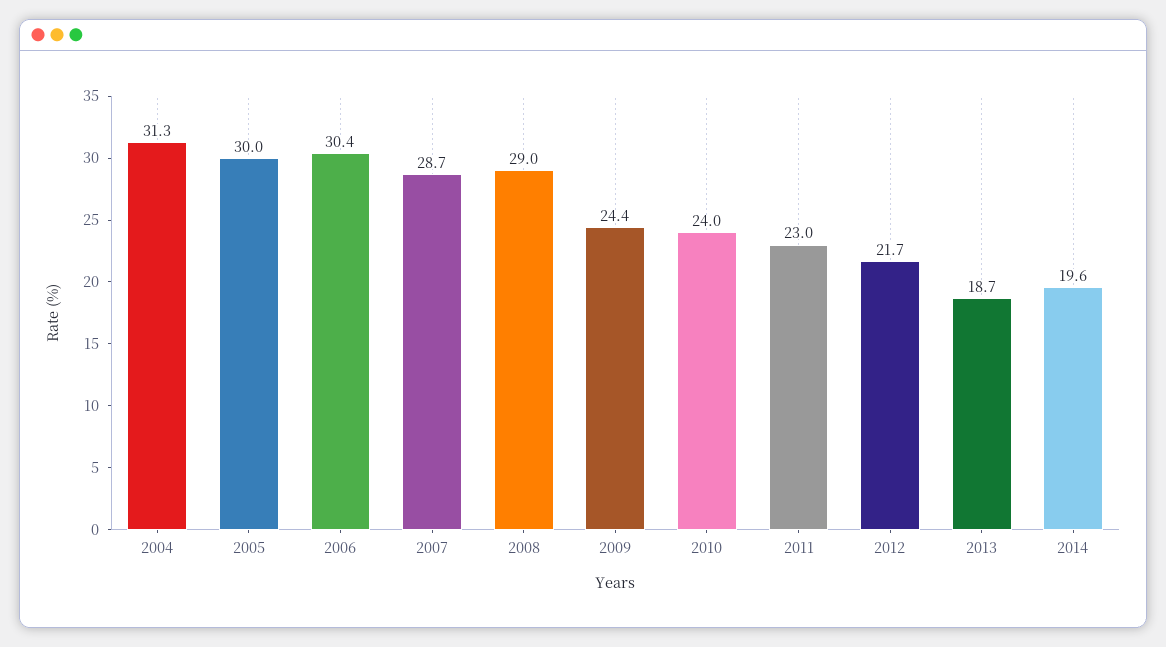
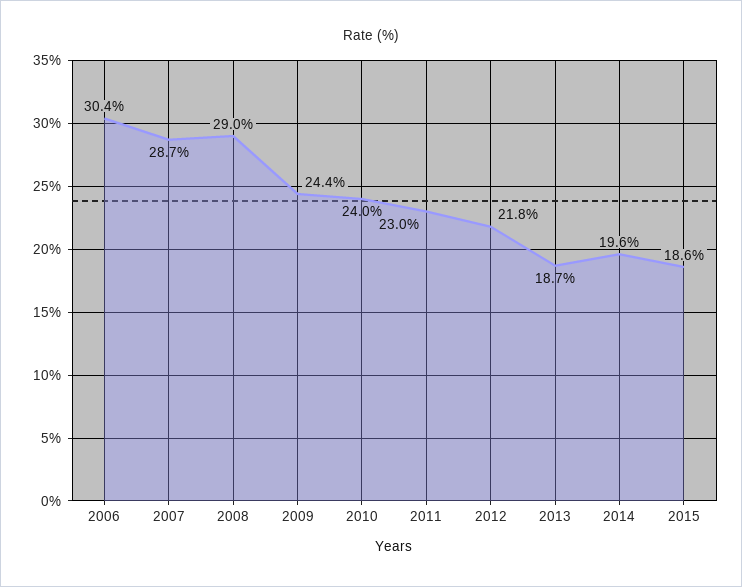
2004: 31.3 -> none
2005: 30 -> none
2012: 21.7 -> 21.8
2015: none -> 18.6

